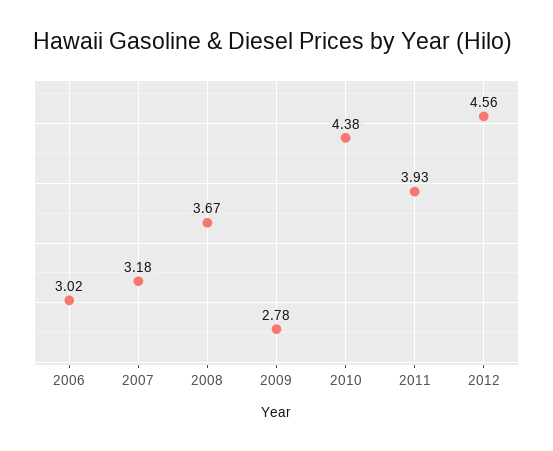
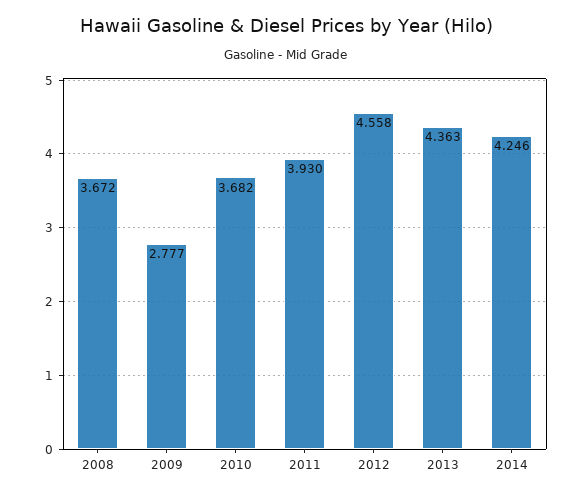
2006: 3.02 -> none
2007: 3.18 -> none
2010: 4.38 -> 3.682
2013: none -> 4.363
2014: none -> 4.246

